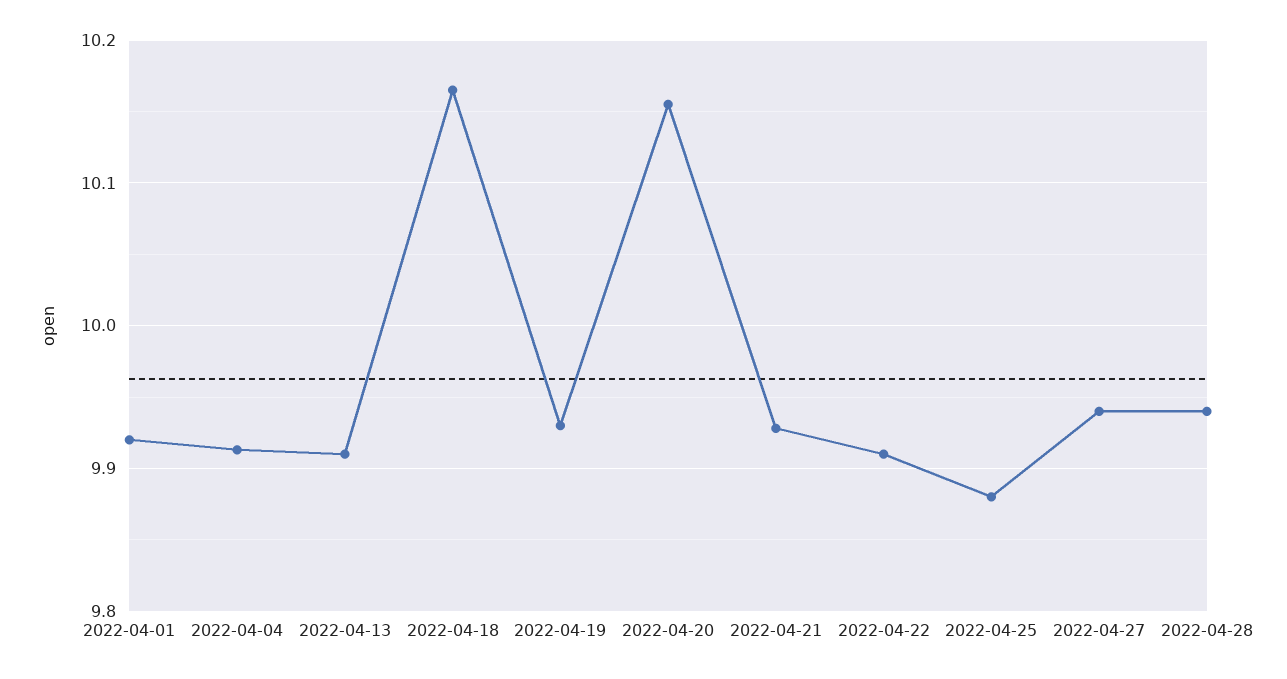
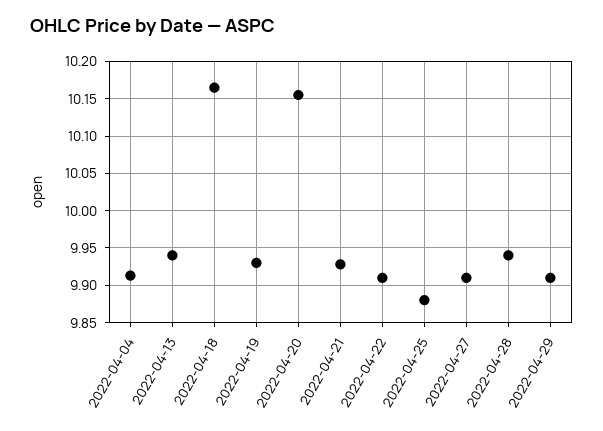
2022-04-01: 9.92 -> none
2022-04-13: 9.91 -> 9.94
2022-04-27: 9.94 -> 9.91
2022-04-29: none -> 9.91

